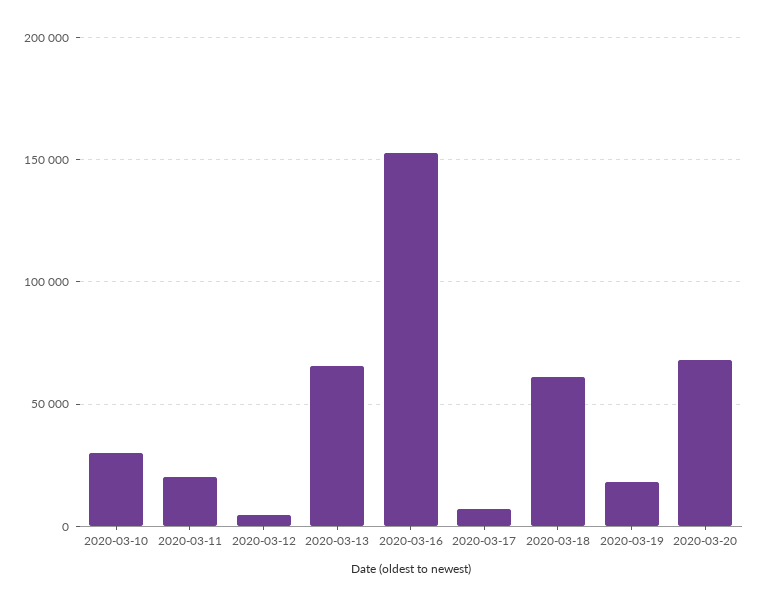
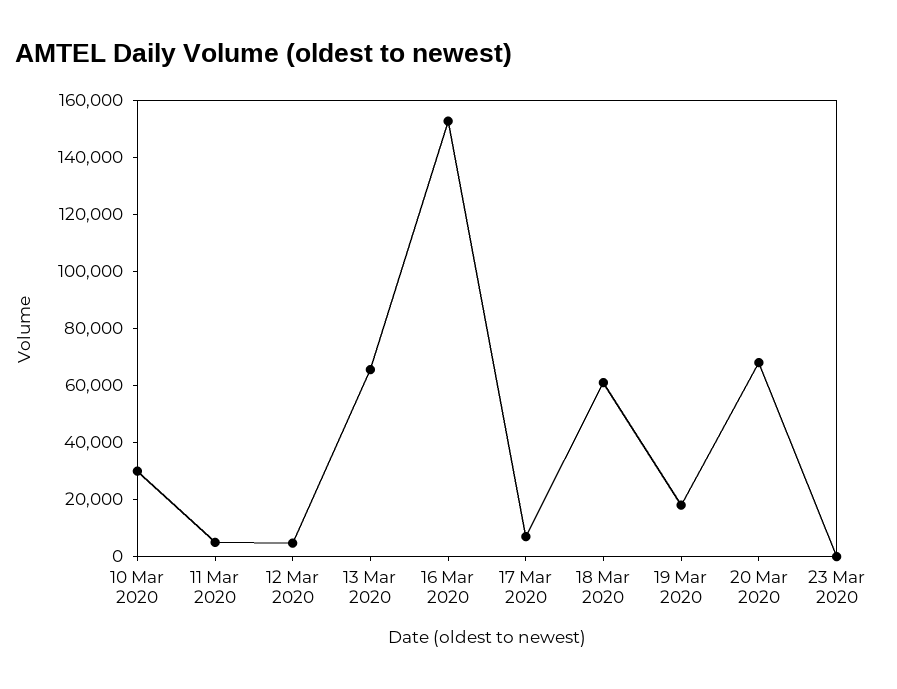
2020-03-11: 20000 -> 5000
23 Mar 2020: none -> 0

